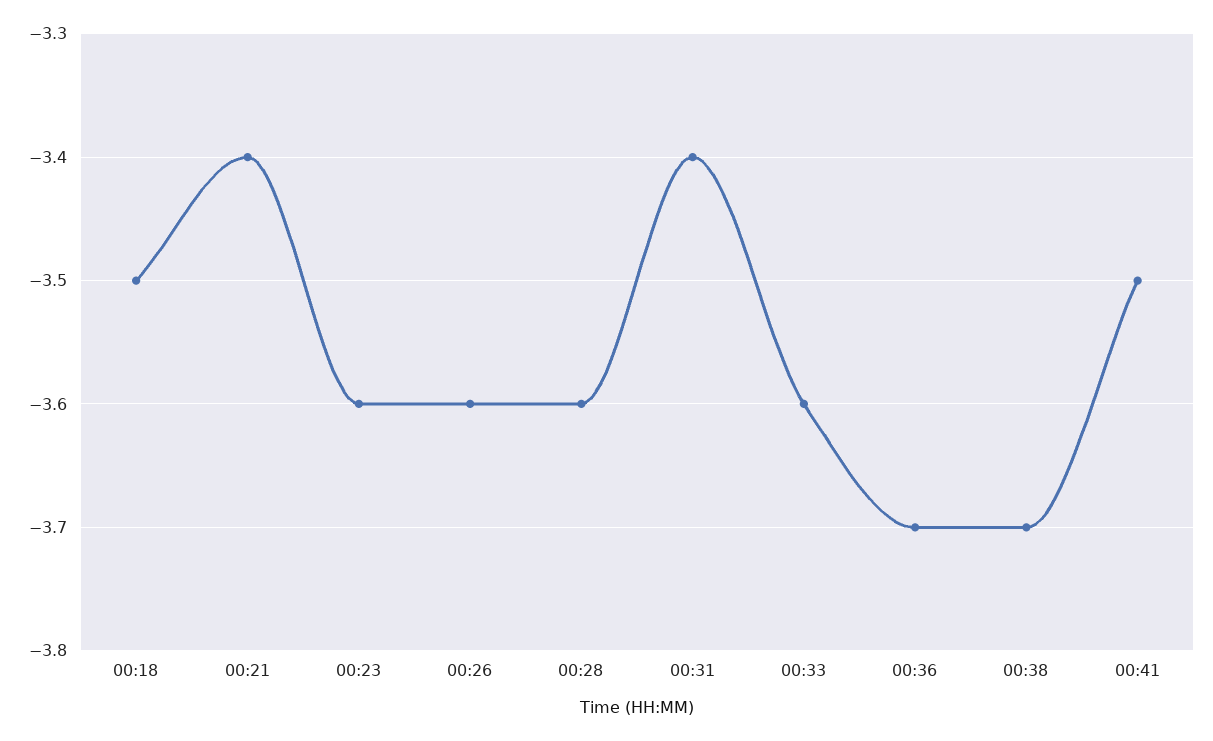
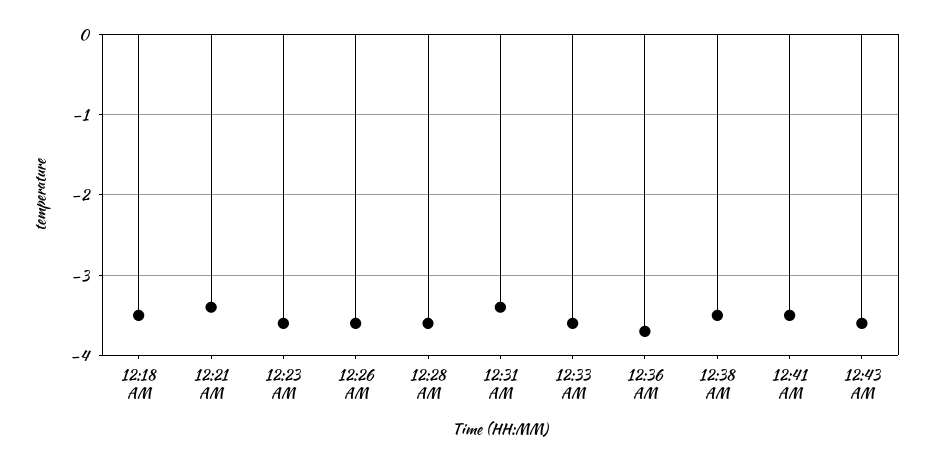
00:38: -3.7 -> -3.5
12:43 AM: none -> -3.6

